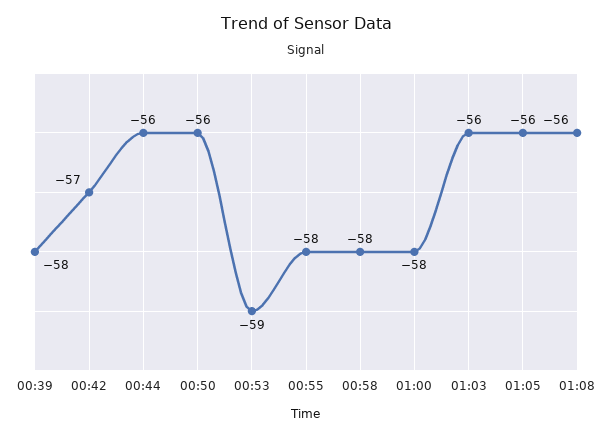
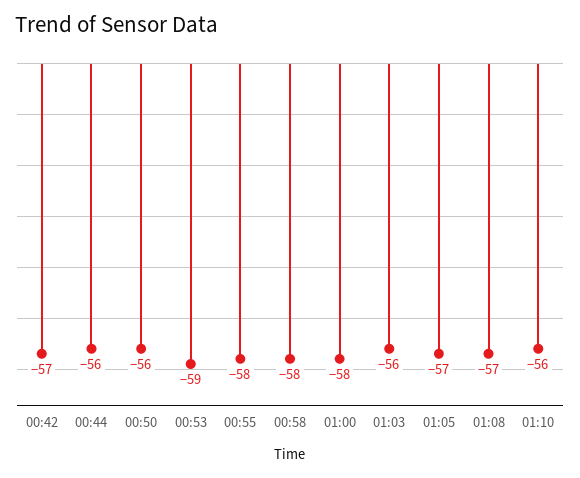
00:39: -58 -> none
01:05: -56 -> -57
01:08: -56 -> -57
01:10: none -> -56

